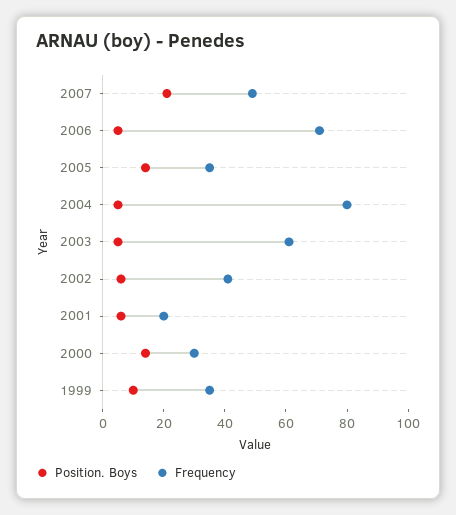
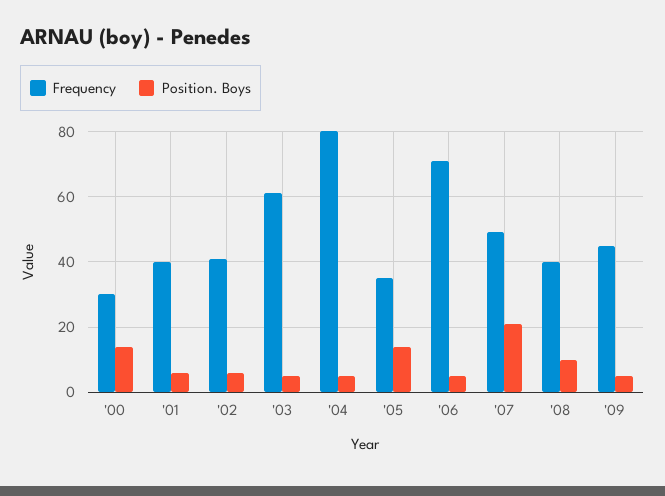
Frequency, 2001: 20 -> 40
Position. Boys, 1999: 10 -> none
Frequency, 1999: 35 -> none
Frequency, '08: none -> 40
Position. Boys, '08: none -> 10
Frequency, '09: none -> 45
Position. Boys, '09: none -> 5

